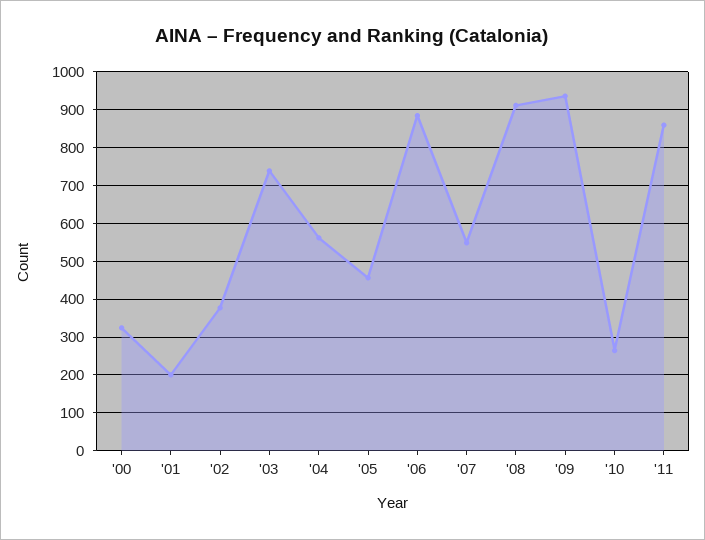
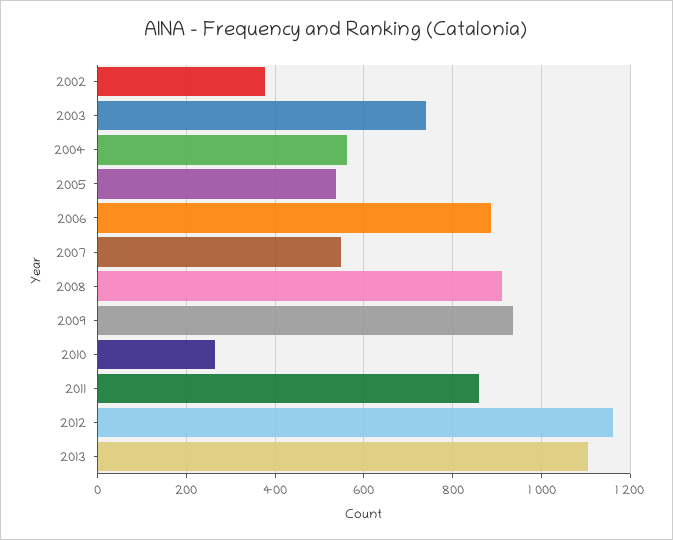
'00: 320 -> none
'01: 200 -> none
'05: 460 -> 540
2012: none -> 1160
2013: none -> 1100

